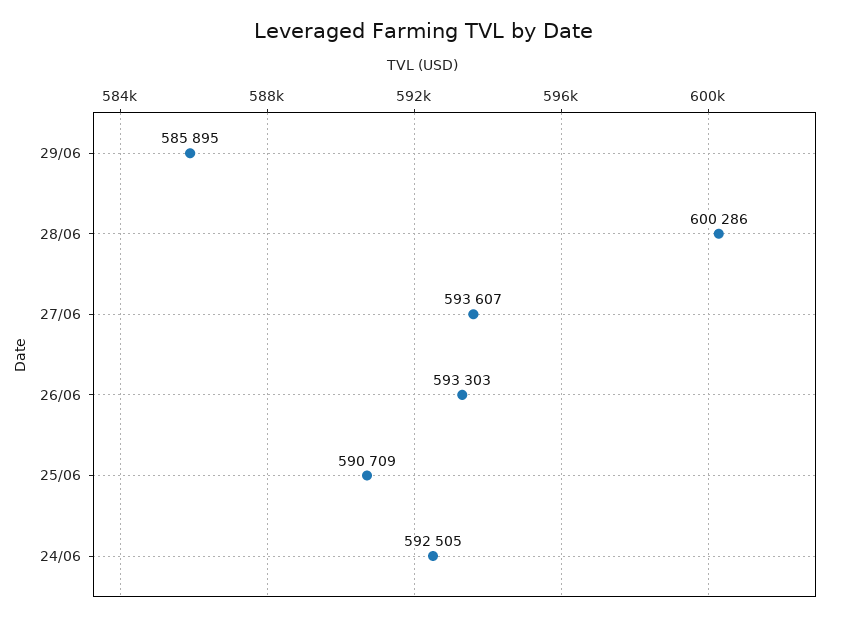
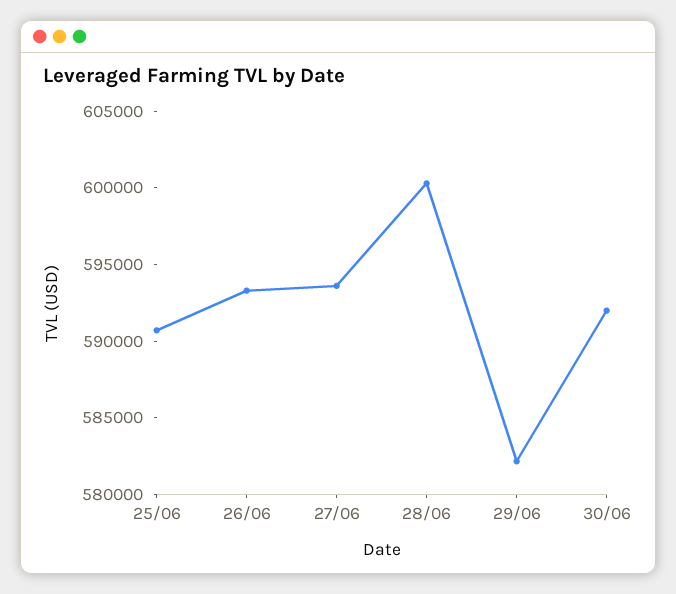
29/06: 585895 -> 582000
24/06: 592505 -> none
30/06: none -> 592000

